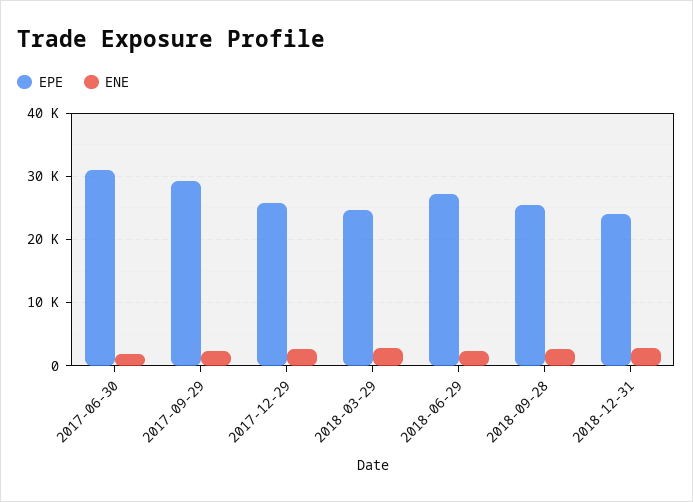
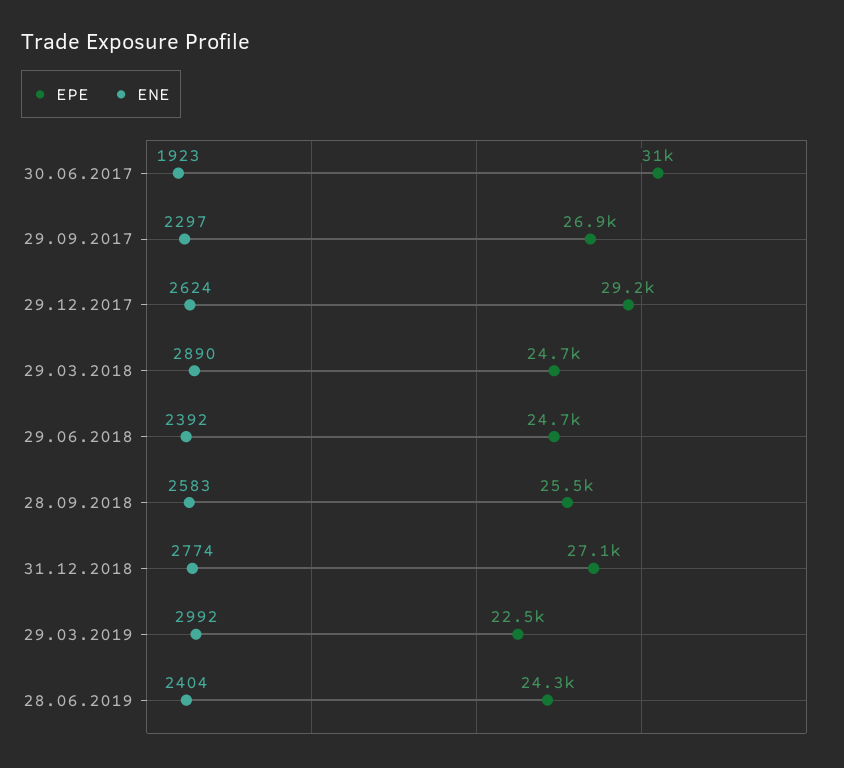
EPE, 2017-09-29: 29000 -> 26900
EPE, 2017-12-29: 26000 -> 29200
EPE, 2018-06-29: 27000 -> 24700
EPE, 2018-12-31: 24000 -> 27100
EPE, 29.03.2019: none -> 22500
ENE, 29.03.2019: none -> 2992
EPE, 28.06.2019: none -> 24300
ENE, 28.06.2019: none -> 2404

